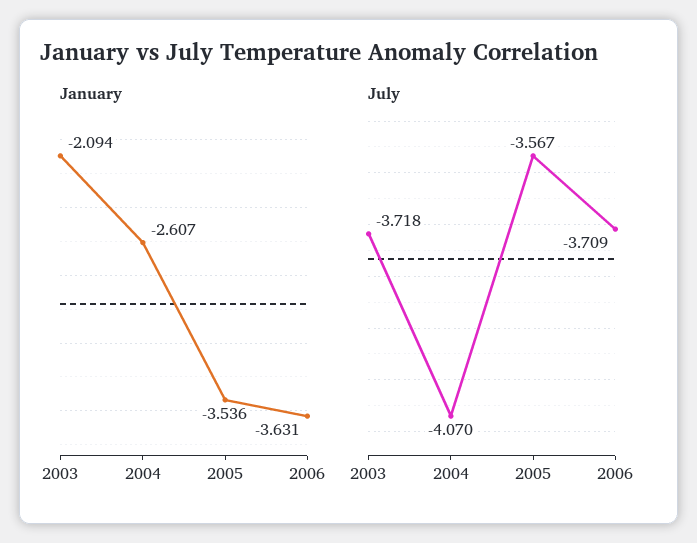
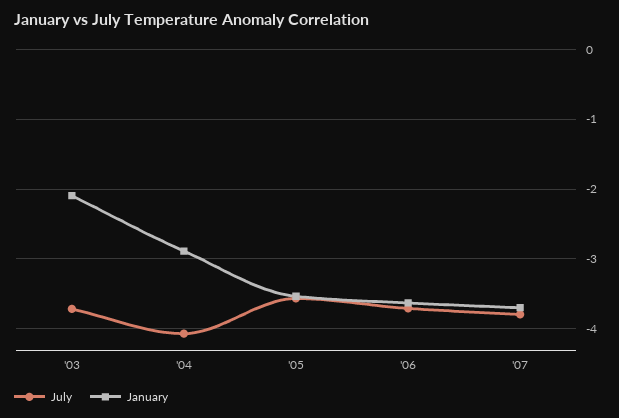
January, 2004: -2.607 -> -2.9
July, '07: none -> -3.8
January, '07: none -> -3.7

